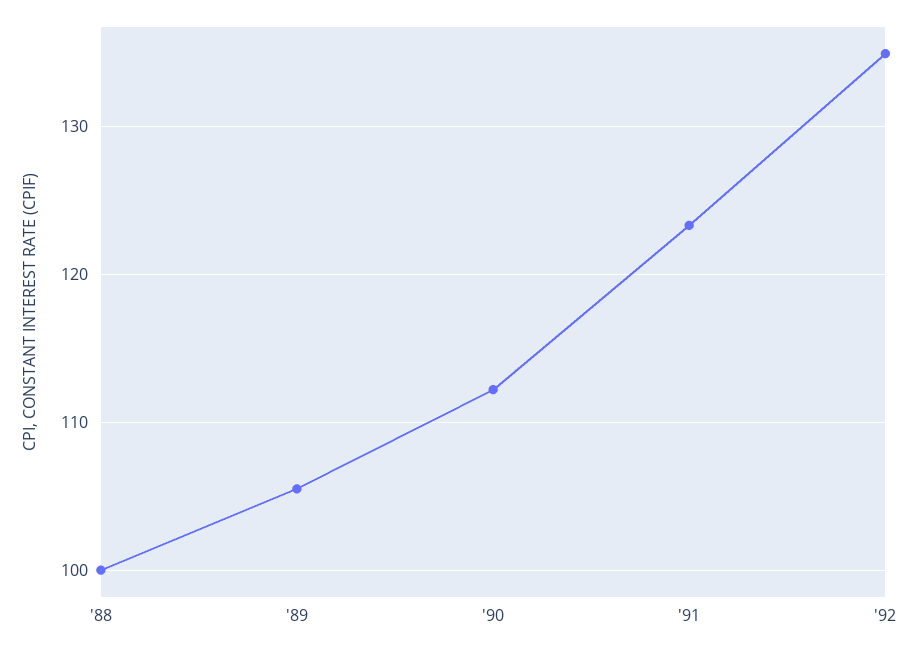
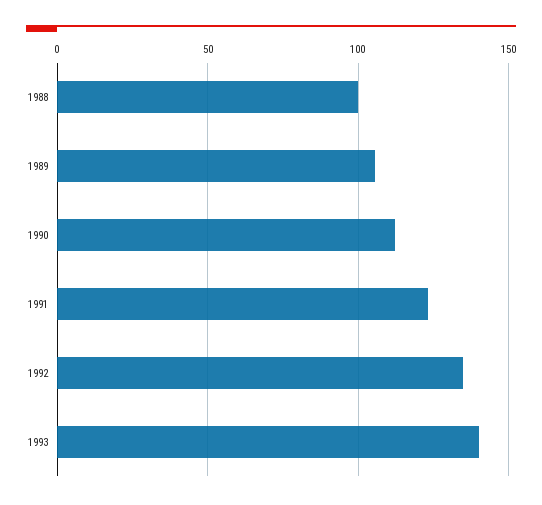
1993: none -> 140

